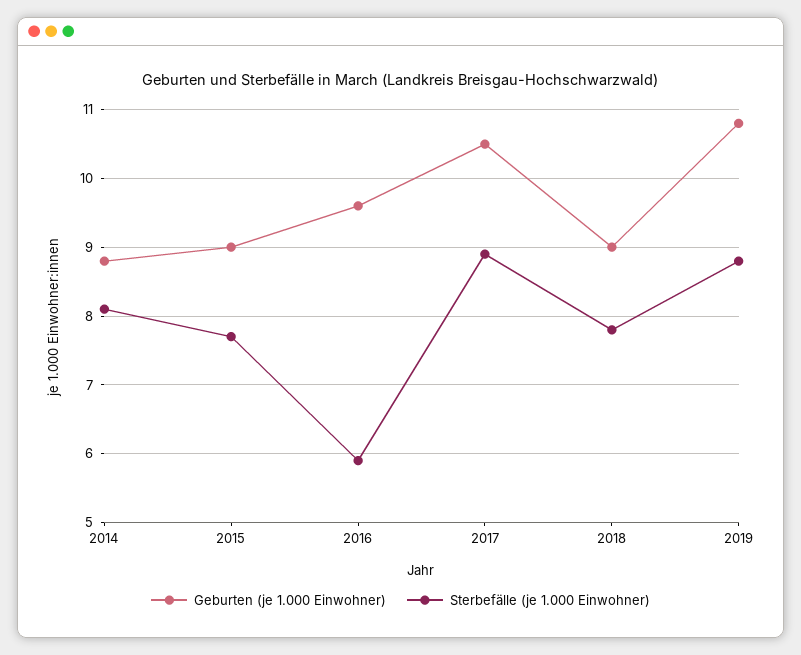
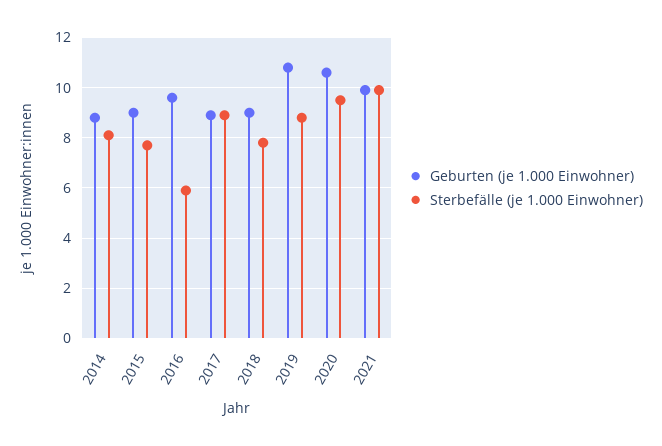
Geburten (je 1.000 Einwohner), 2017: 10.5 -> 9
Geburten (je 1.000 Einwohner), 2020: none -> 10.5
Sterbefälle (je 1.000 Einwohner), 2020: none -> 9.5
Geburten (je 1.000 Einwohner), 2021: none -> 10
Sterbefälle (je 1.000 Einwohner), 2021: none -> 10

